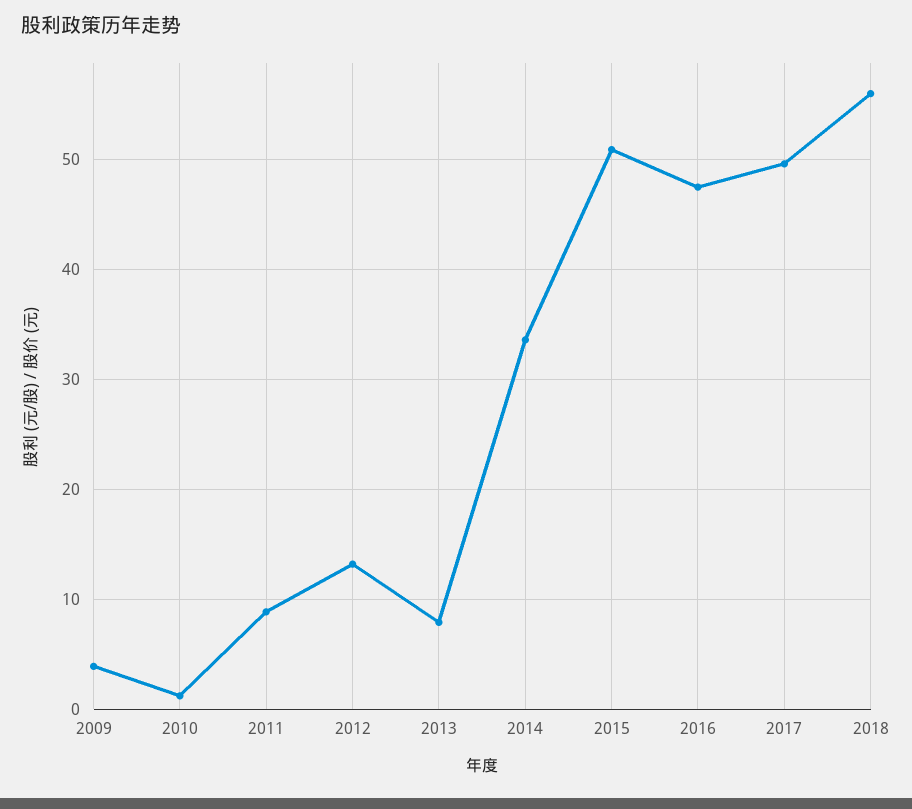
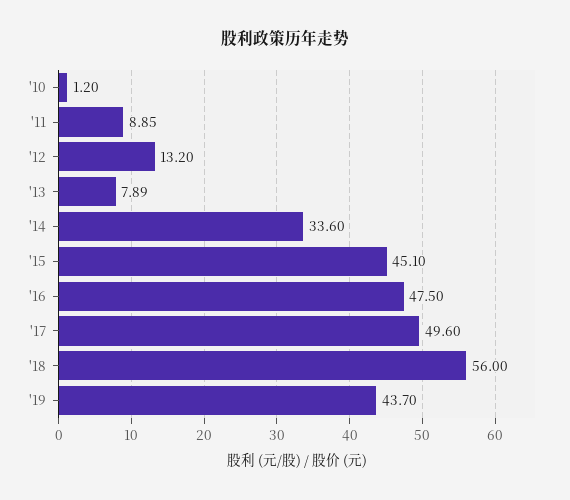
2009: 4 -> none
2015: 51 -> 45.1
'19: none -> 43.7

